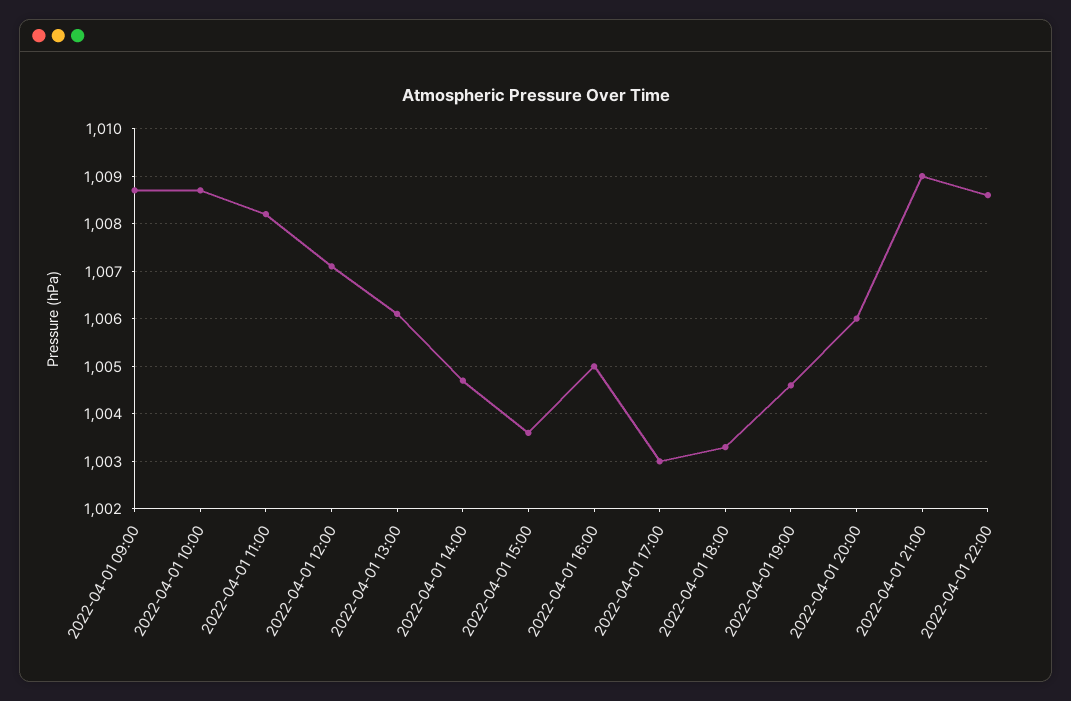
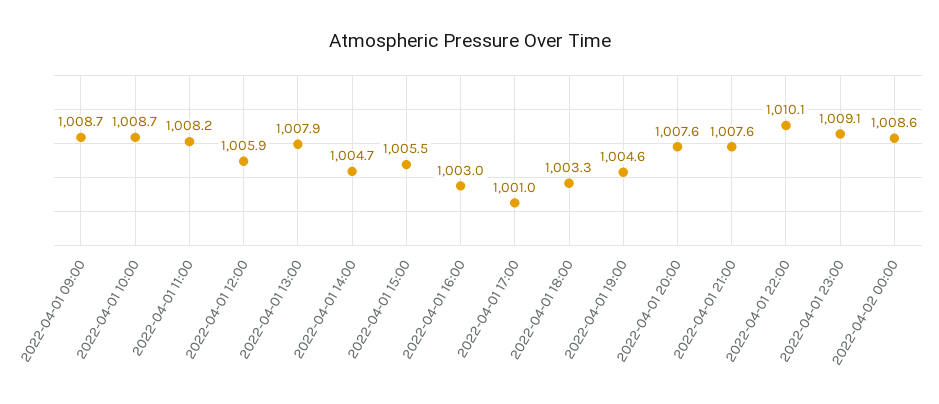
2022-04-01 12:00: 1007 -> 1005.9
2022-04-01 13:00: 1006 -> 1007.9
2022-04-01 15:00: 1003.5 -> 1005.5
2022-04-01 16:00: 1005 -> 1003
2022-04-01 17:00: 1003 -> 1001
2022-04-01 20:00: 1006 -> 1007.6
2022-04-01 21:00: 1009 -> 1007.6
2022-04-01 22:00: 1008.5 -> 1010.1
2022-04-01 23:00: none -> 1009.1
2022-04-02 00:00: none -> 1008.6

